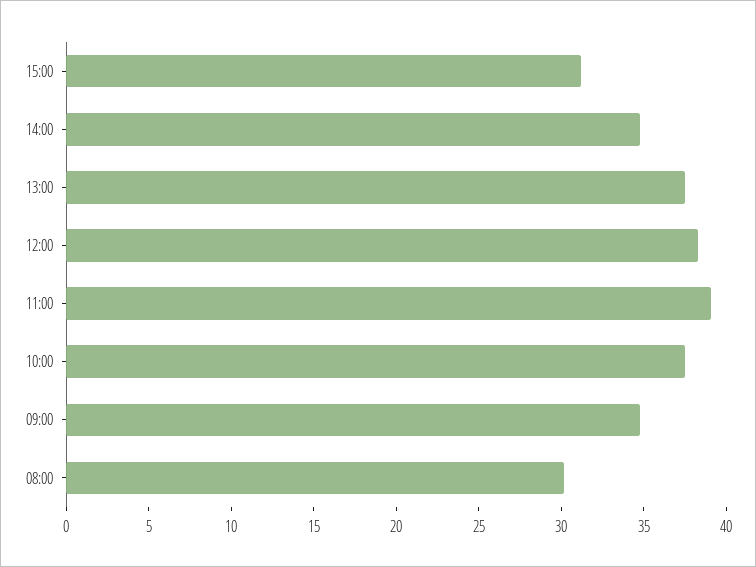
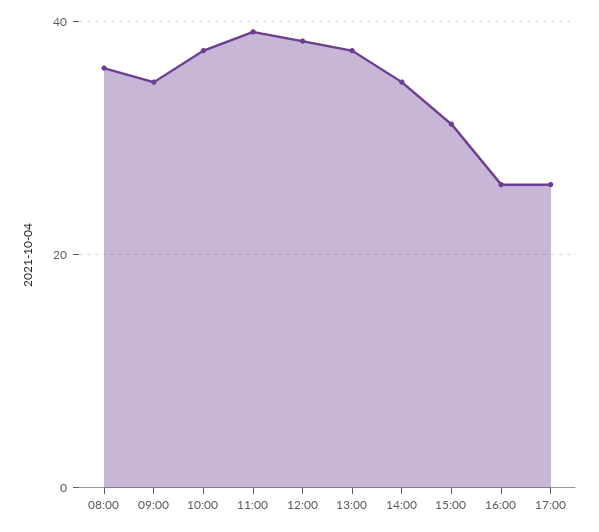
08:00: 30 -> 36
16:00: none -> 26
17:00: none -> 26

